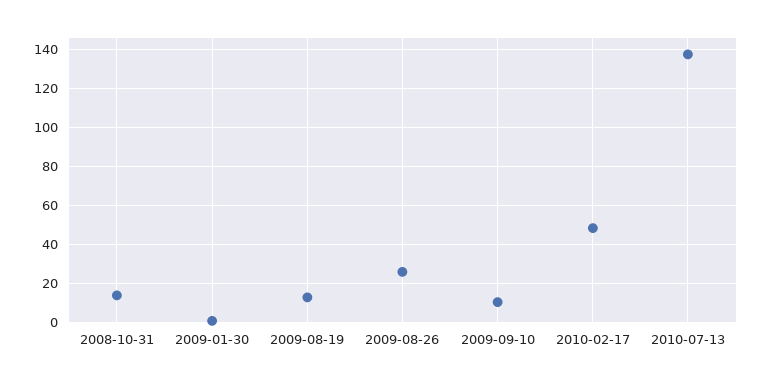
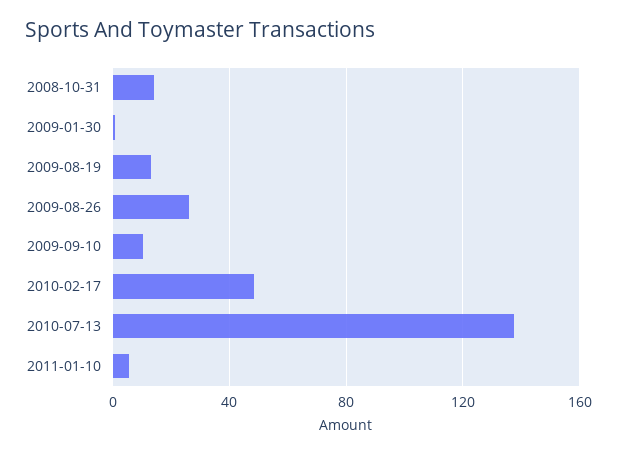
2011-01-10: none -> 5

